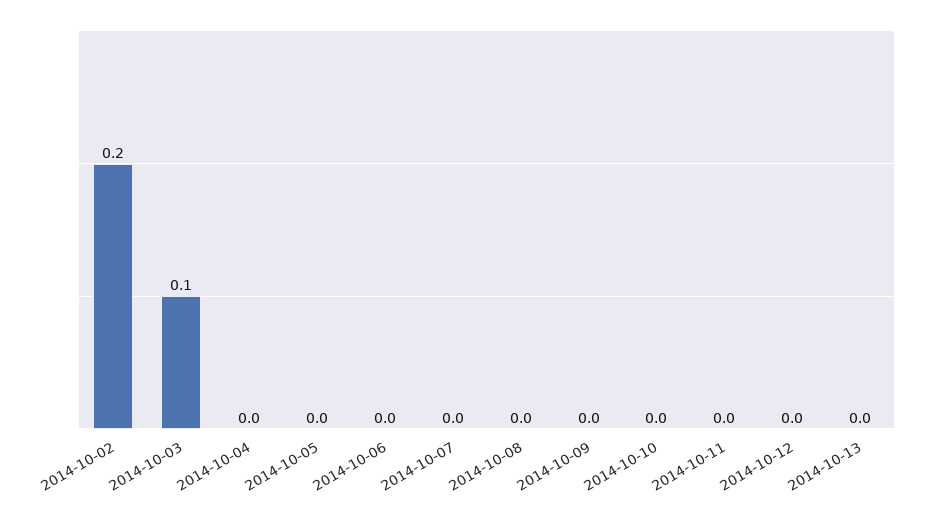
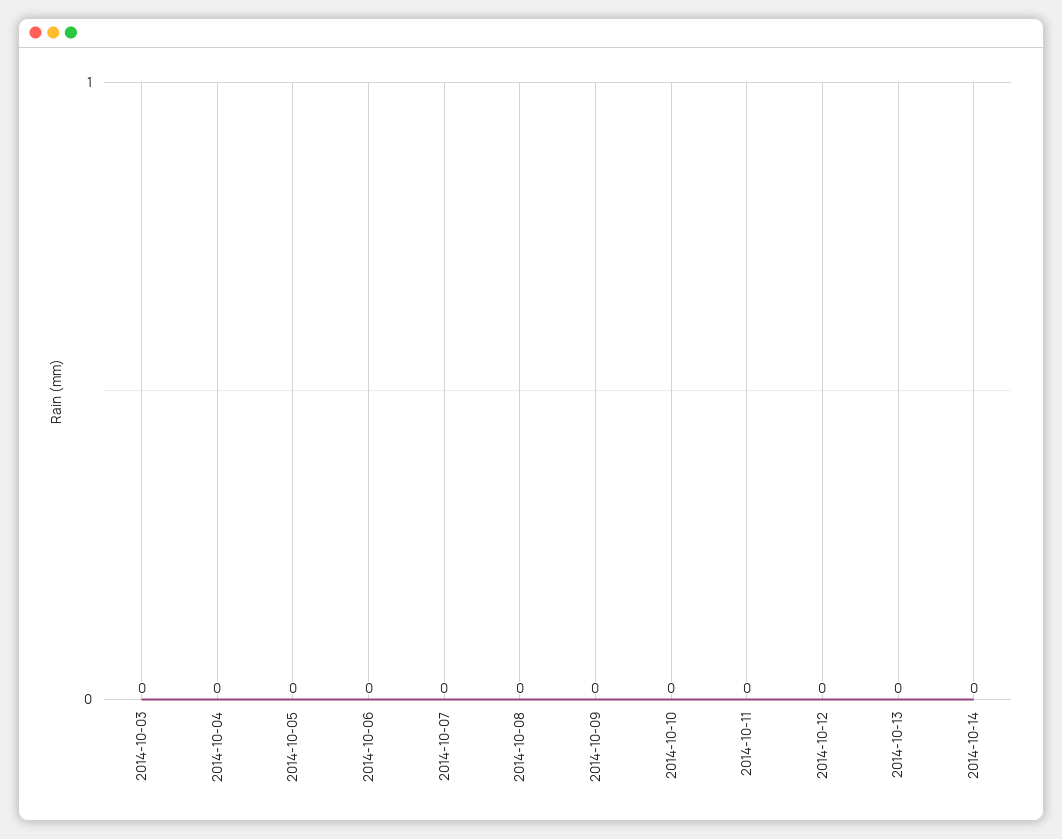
2014-10-02: 0.2 -> none
2014-10-03: 0.1 -> 0
2014-10-14: none -> 0

